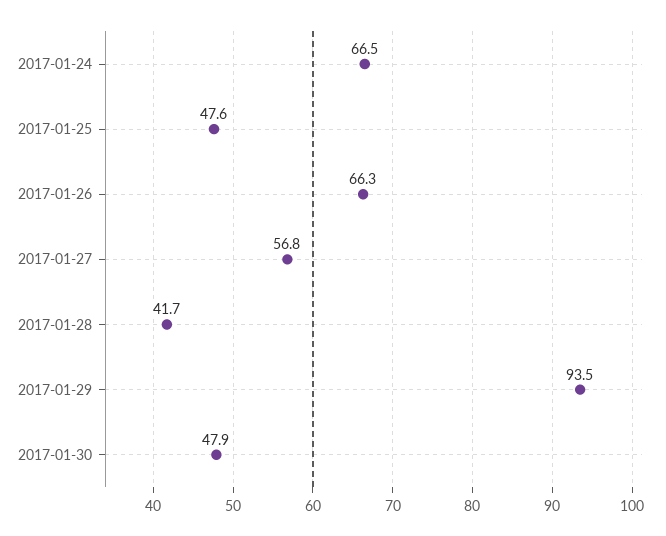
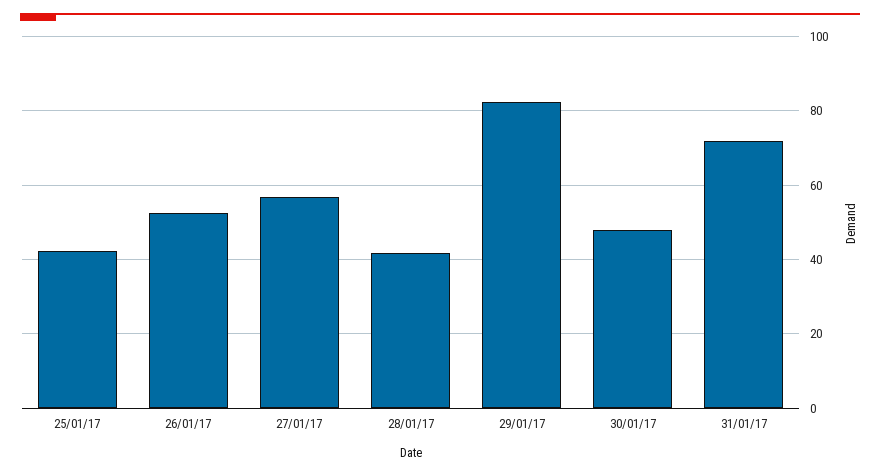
2017-01-24: 66.5 -> none
2017-01-25: 47.6 -> 42
2017-01-26: 66.3 -> 52
2017-01-29: 93.5 -> 82
31/01/17: none -> 72

